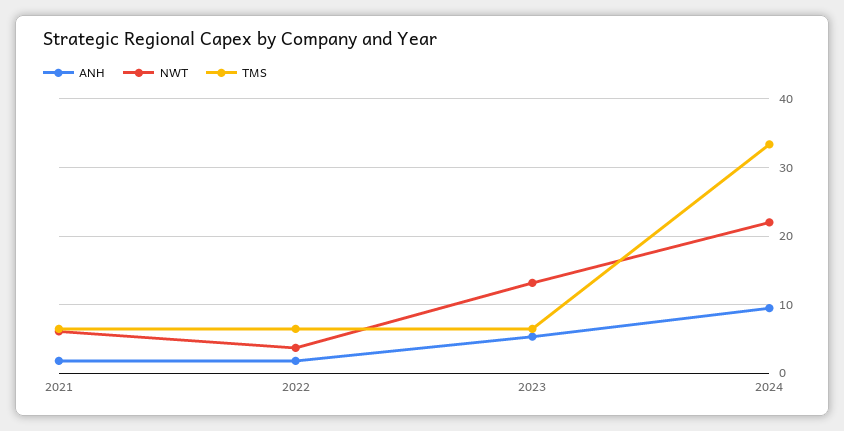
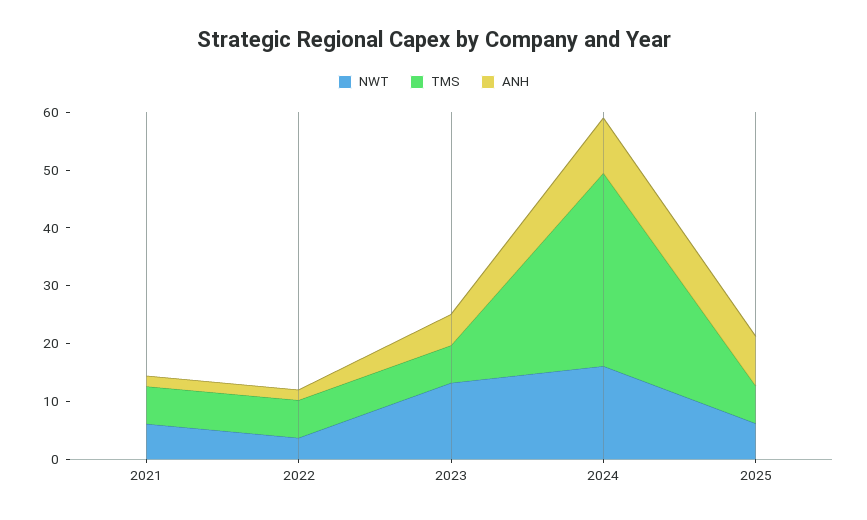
NWT, 2024: 22 -> 16
NWT, 2025: none -> 6
TMS, 2025: none -> 6
ANH, 2025: none -> 8

